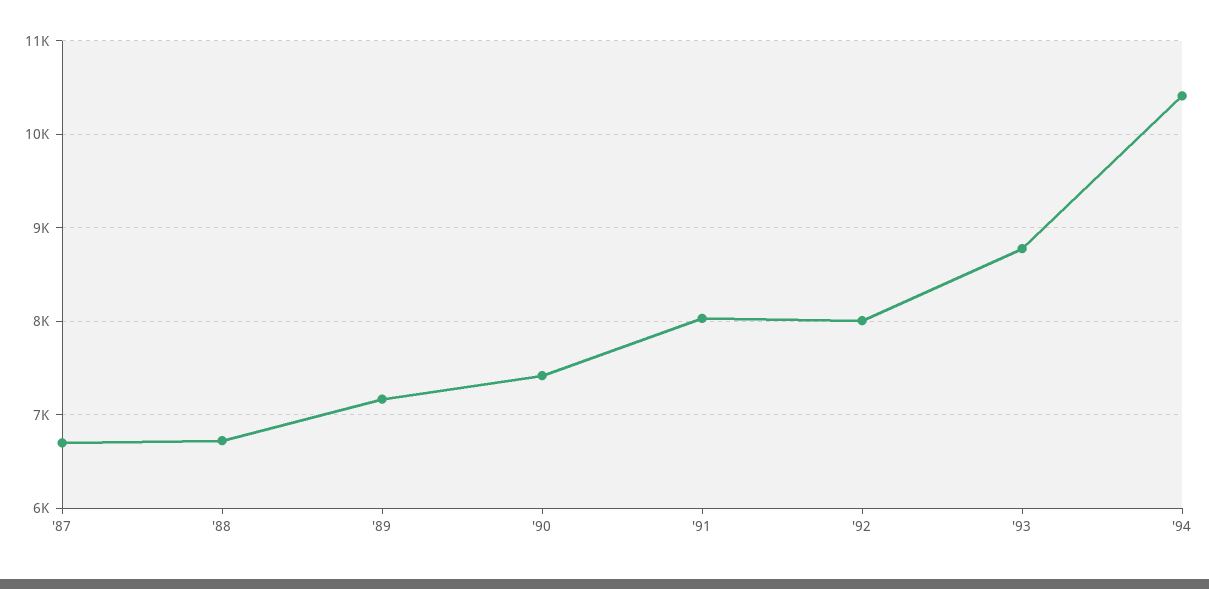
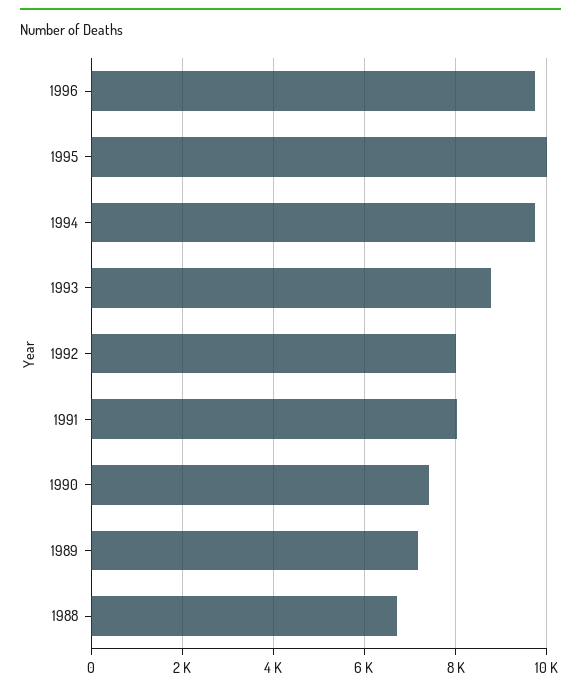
'87: 6700 -> none
'94: 10400 -> 9800
1996: none -> 9800
1995: none -> 10000

